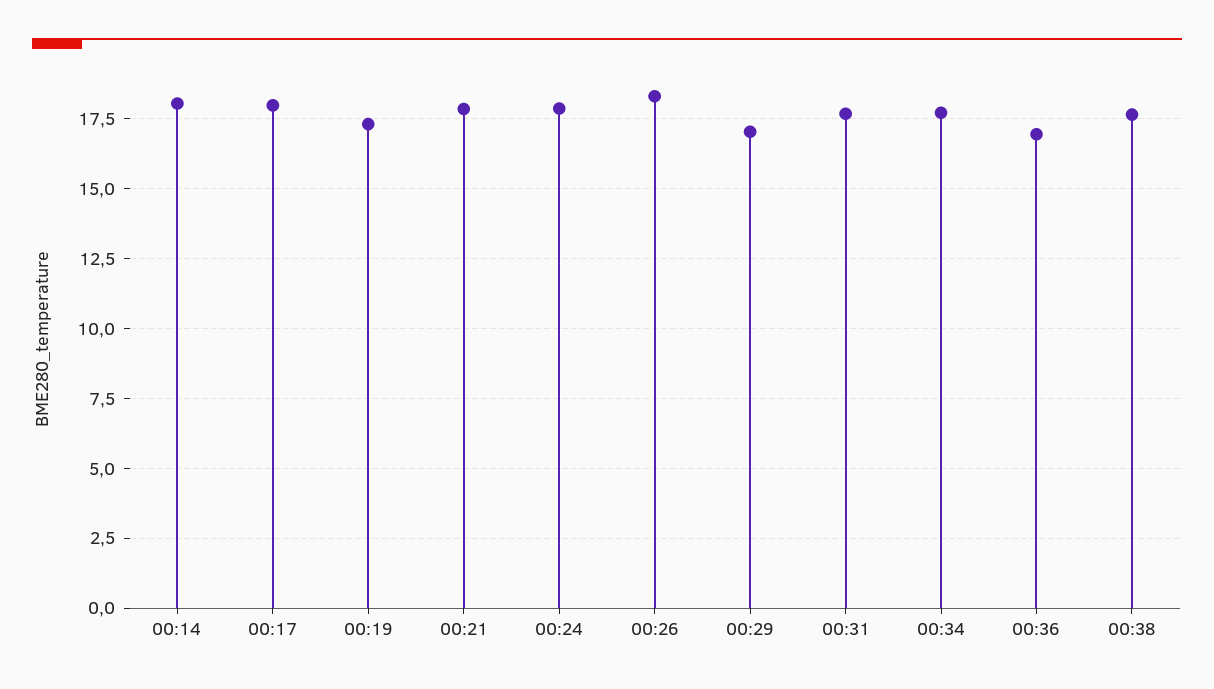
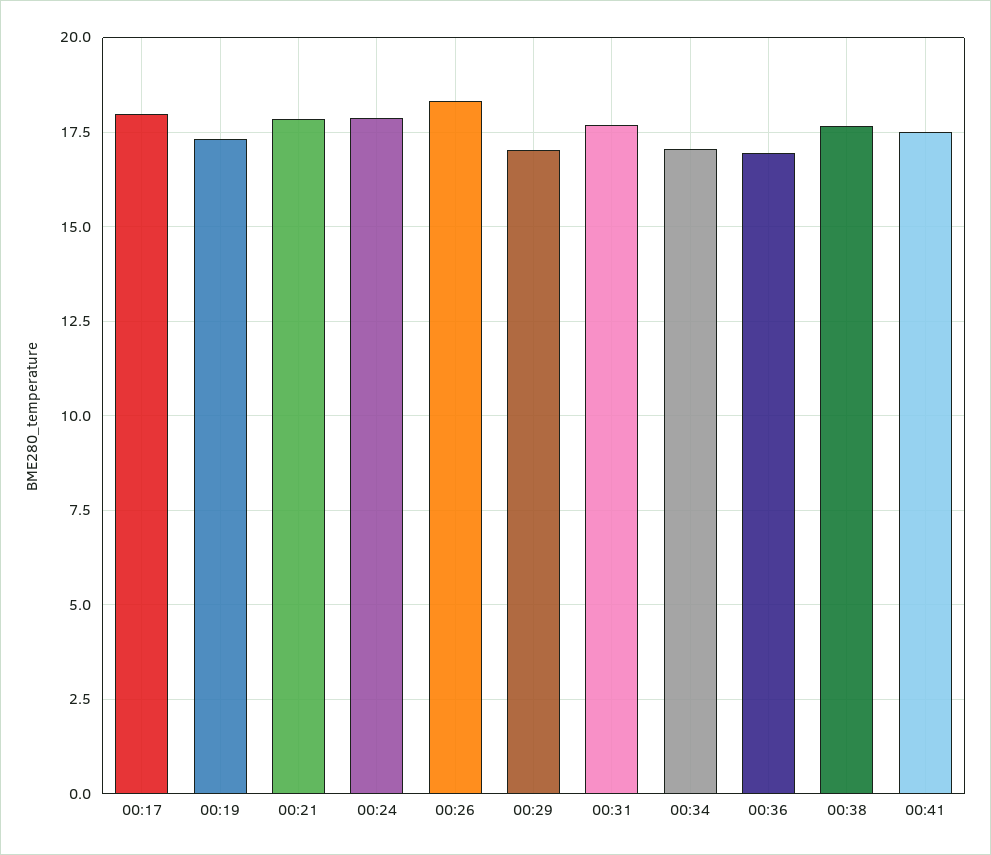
00:14: 18 -> none
00:34: 17.75 -> 17
00:41: none -> 17.5

